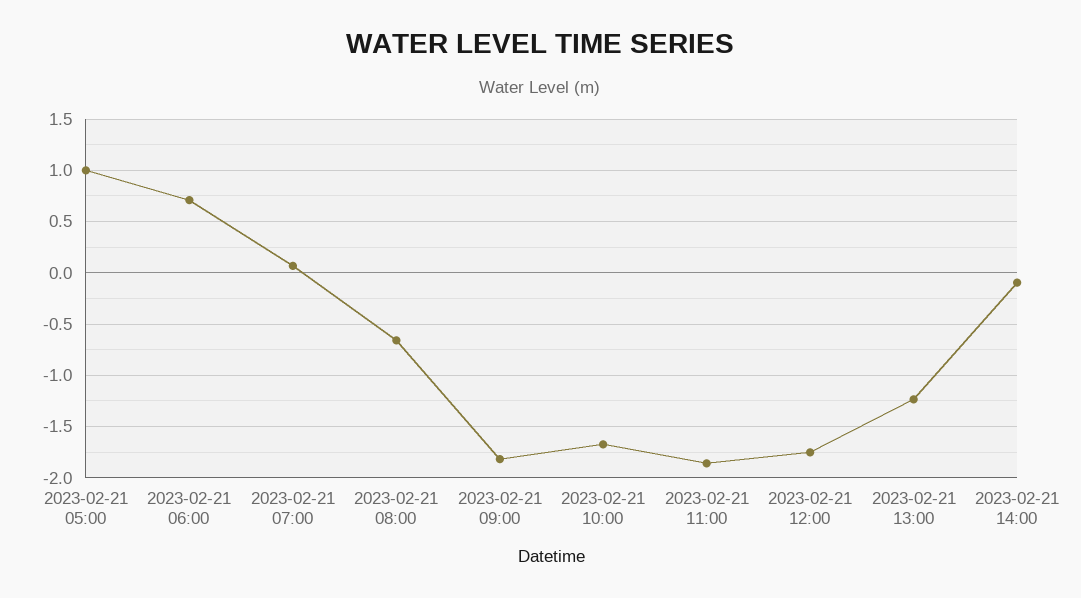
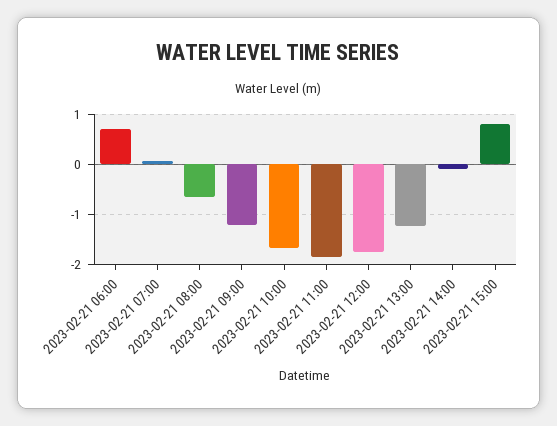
2023-02-21 05:00: 1 -> none
2023-02-21 09:00: -1.8 -> -1.2
2023-02-21 15:00: none -> 0.8

